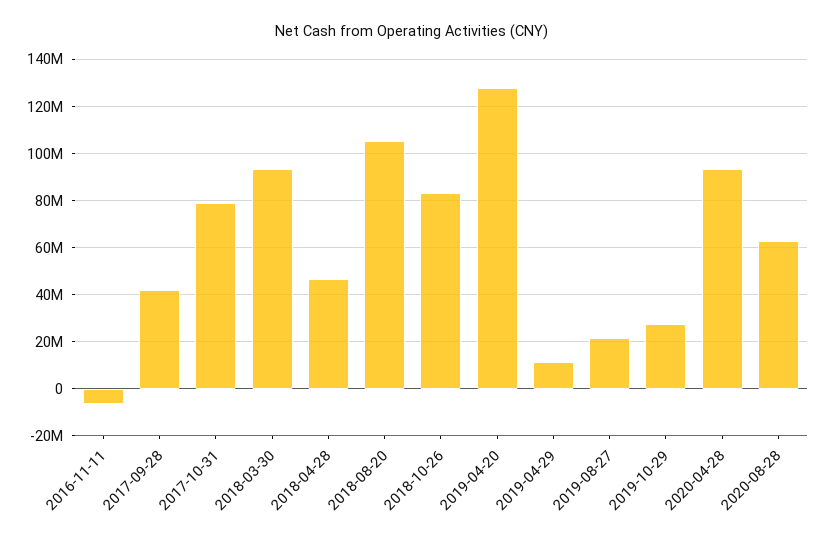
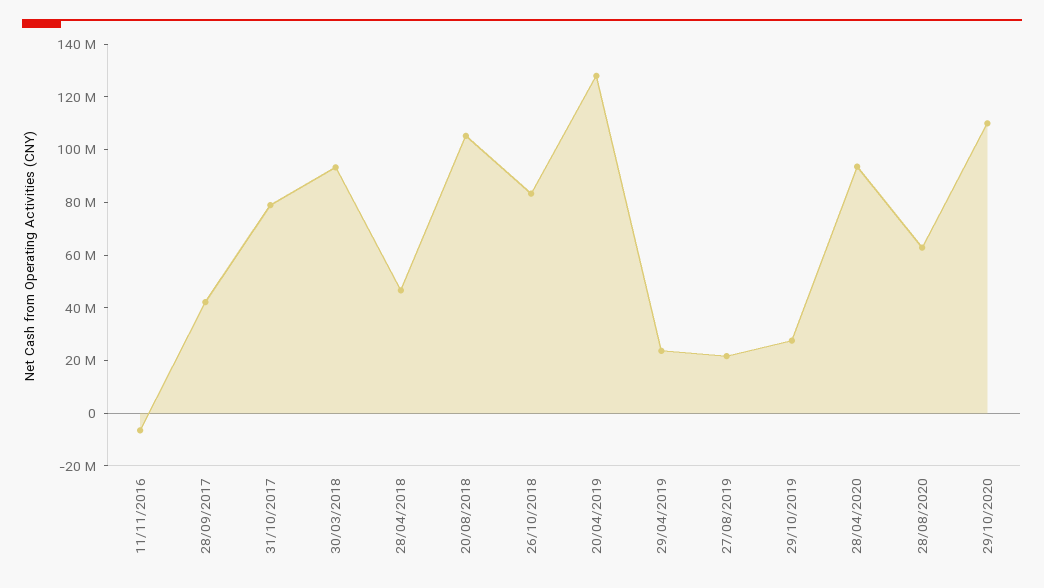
2019-04-29: 10000000 -> 25000000
29/10/2020: none -> 110000000

